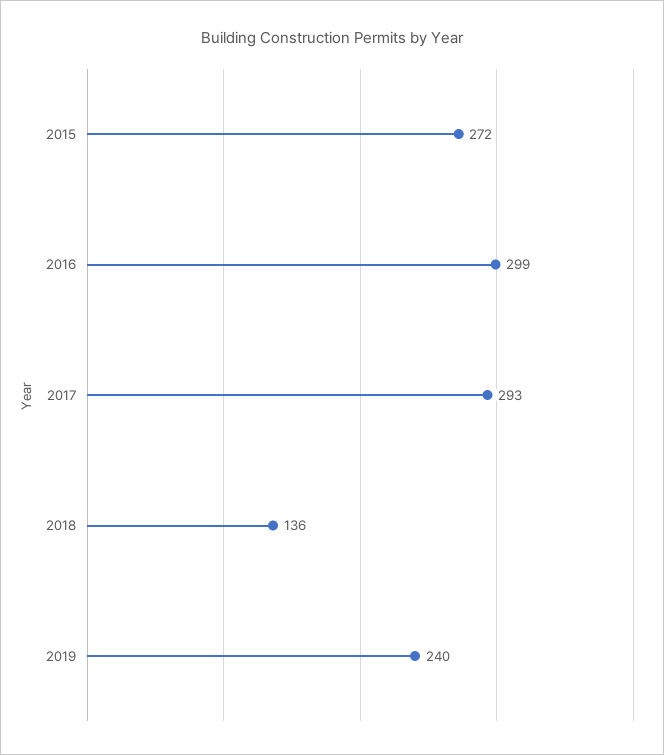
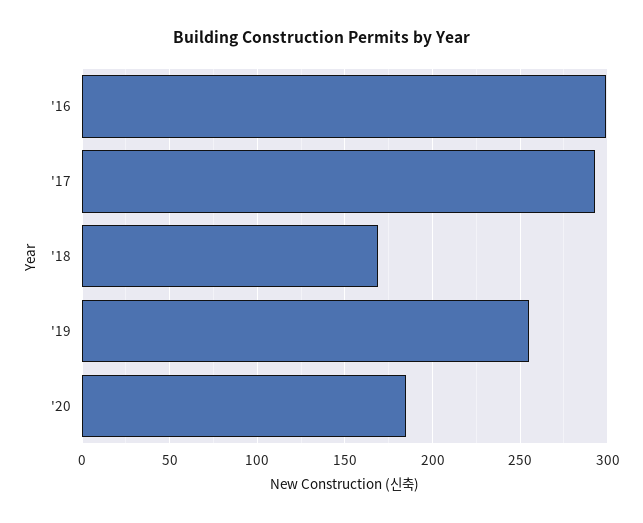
2015: 272 -> none
2018: 136 -> 170
2019: 240 -> 255
'20: none -> 185

